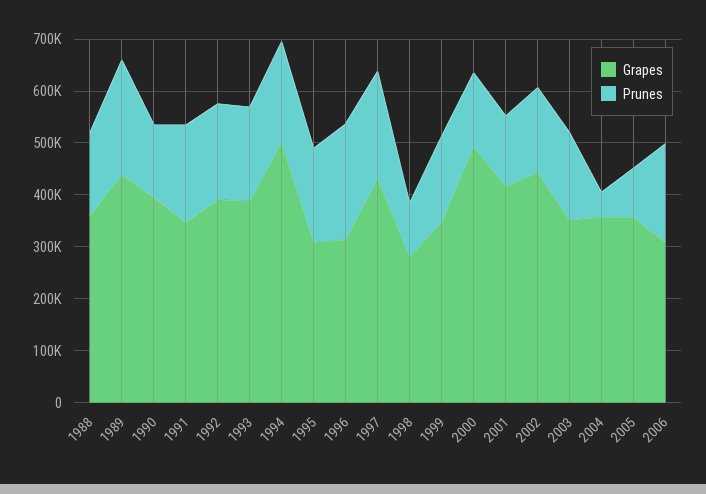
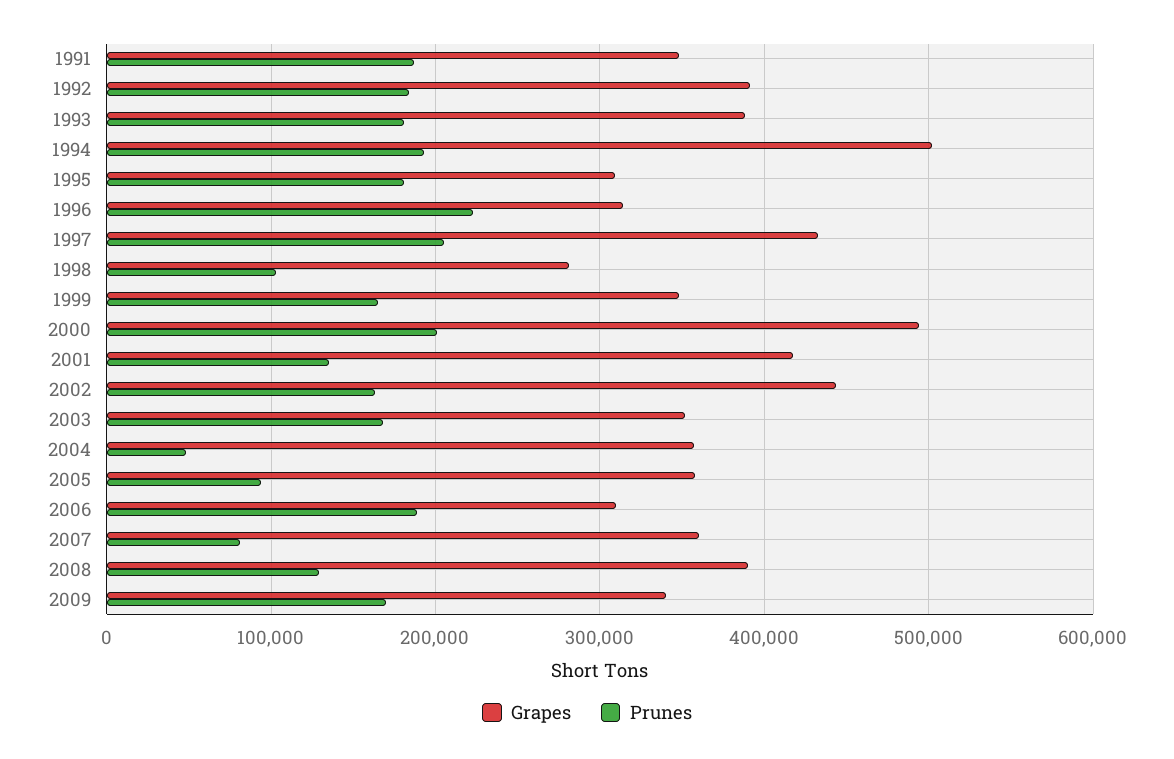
Grapes, 1988: 360000 -> none
Prunes, 1988: 160000 -> none
Grapes, 1989: 440000 -> none
Prunes, 1989: 220000 -> none
Grapes, 1990: 400000 -> none
Prunes, 1990: 140000 -> none
Prunes, 2000: 140000 -> 200000
Grapes, 2007: none -> 360000
Prunes, 2007: none -> 80000
Grapes, 2008: none -> 390000
Prunes, 2008: none -> 130000
Grapes, 2009: none -> 340000
Prunes, 2009: none -> 170000

